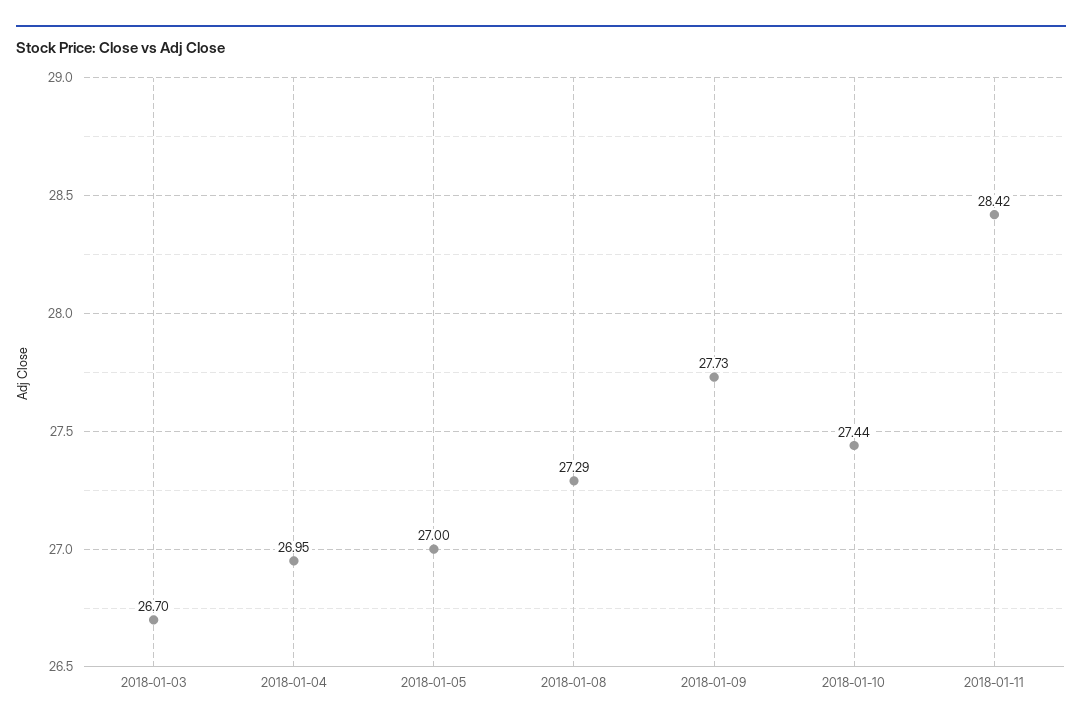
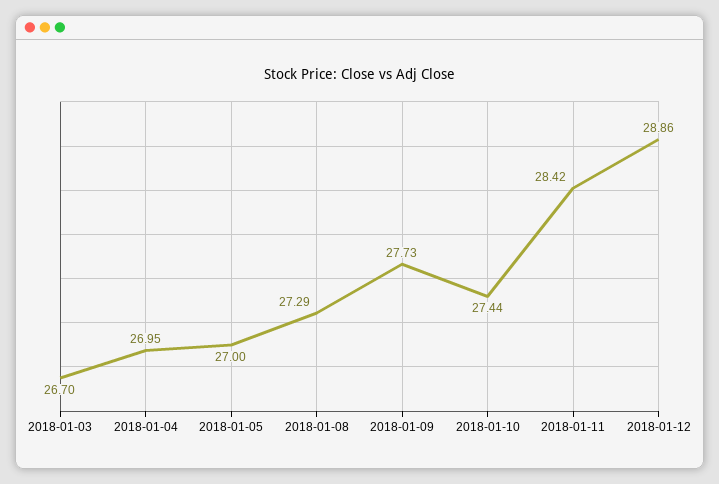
2018-01-12: none -> 28.86

